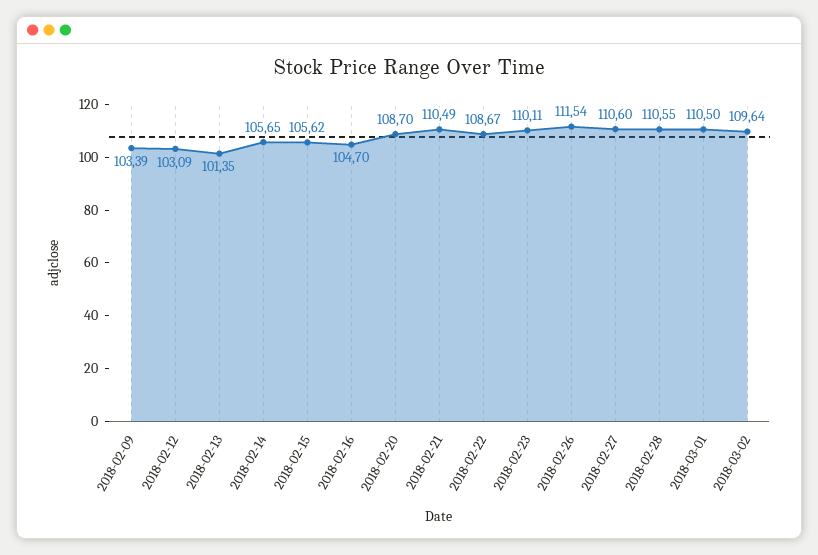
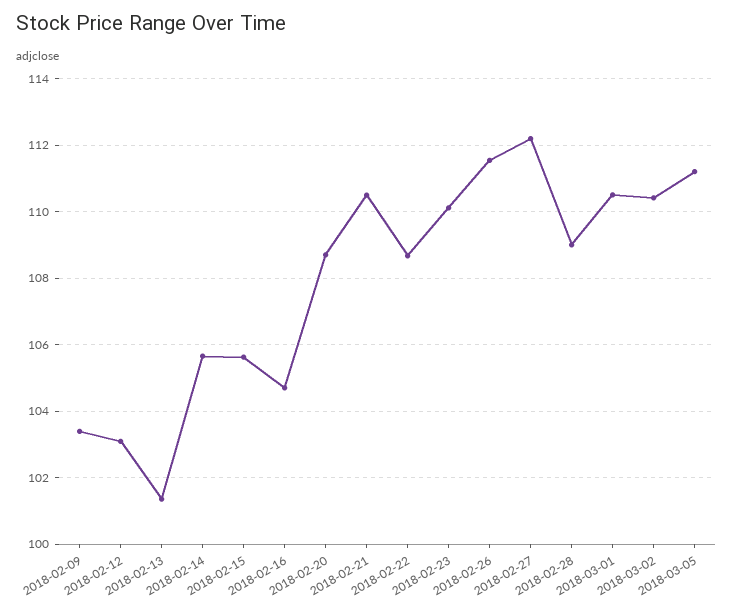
2018-02-27: 110.6 -> 112.2
2018-02-28: 110.55 -> 109
2018-03-02: 109.64 -> 110.4
2018-03-05: none -> 111.2

